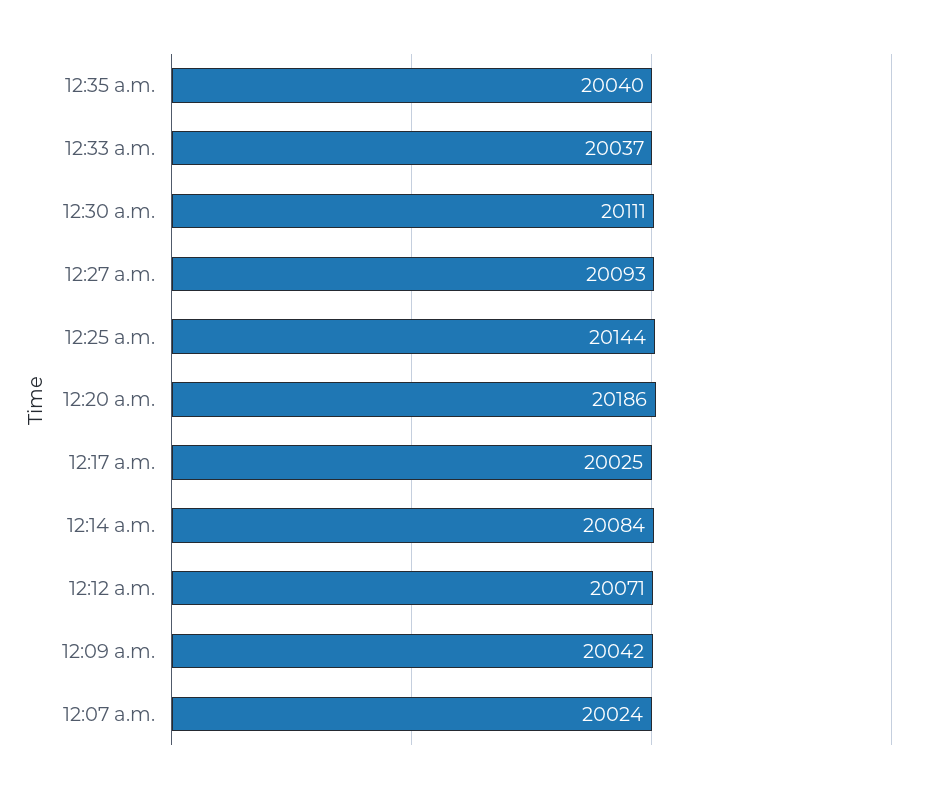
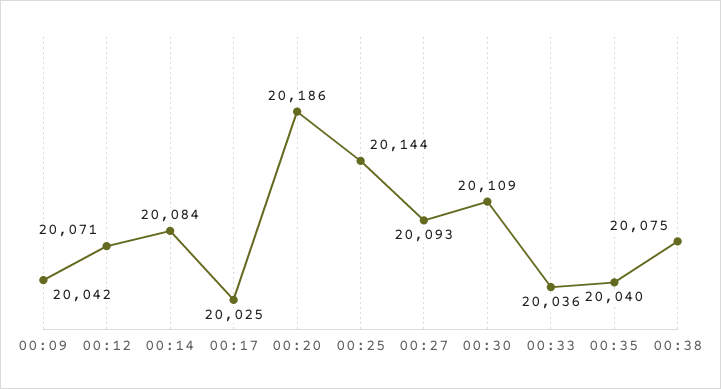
12:33 a.m.: 20037 -> 20036
12:30 a.m.: 20111 -> 20109
12:07 a.m.: 20024 -> none
00:38: none -> 20075

